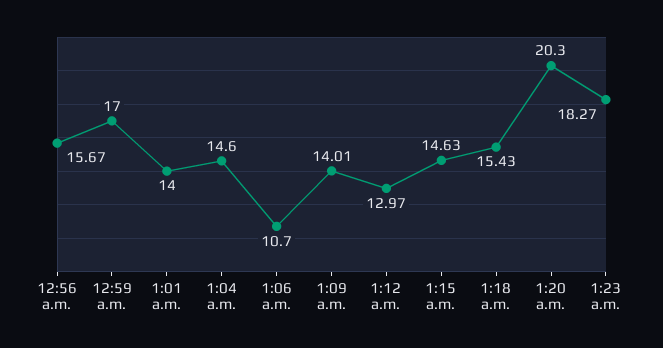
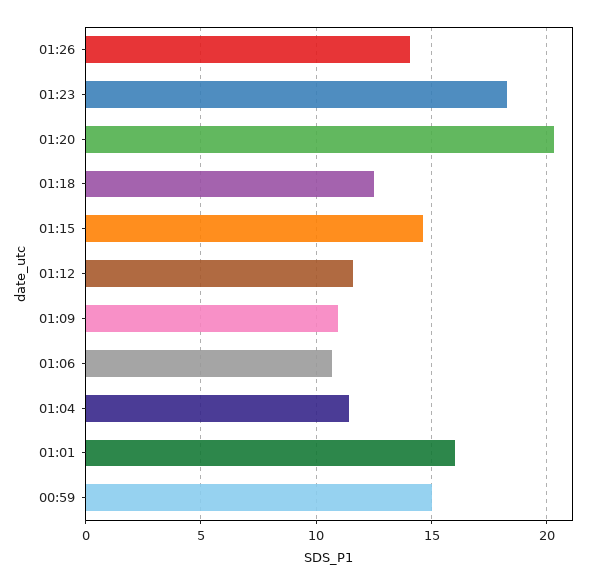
12:56 a.m.: 15.67 -> none
12:59 a.m.: 17 -> 15
1:01 a.m.: 14 -> 16
1:04 a.m.: 14.6 -> 11.5
1:09 a.m.: 14.01 -> 11
1:12 a.m.: 12.97 -> 11.5
1:18 a.m.: 15.43 -> 12.5
01:26: none -> 14

